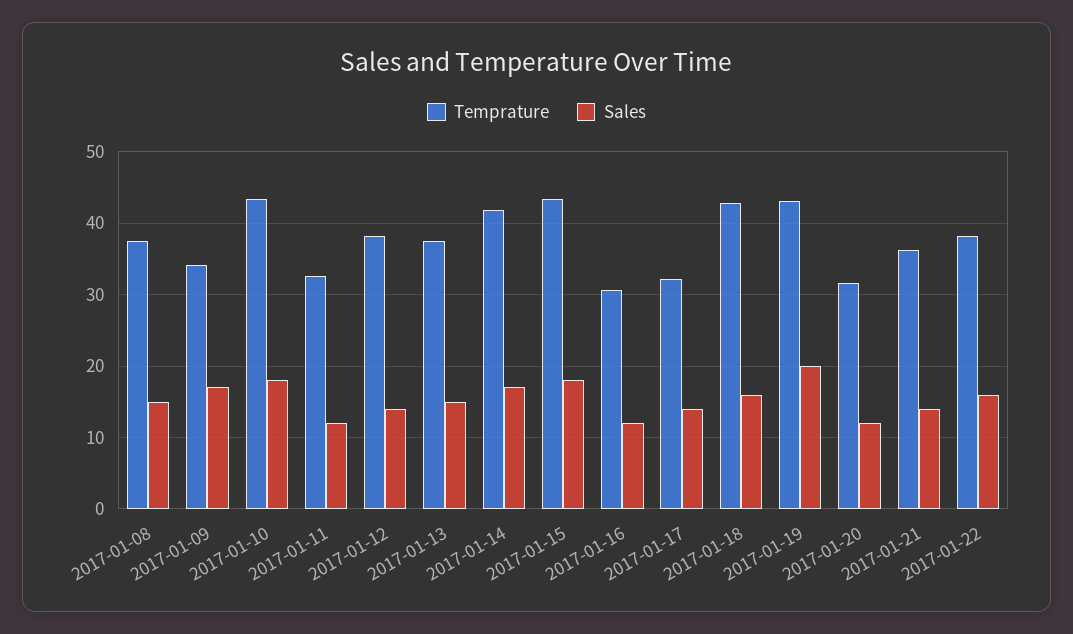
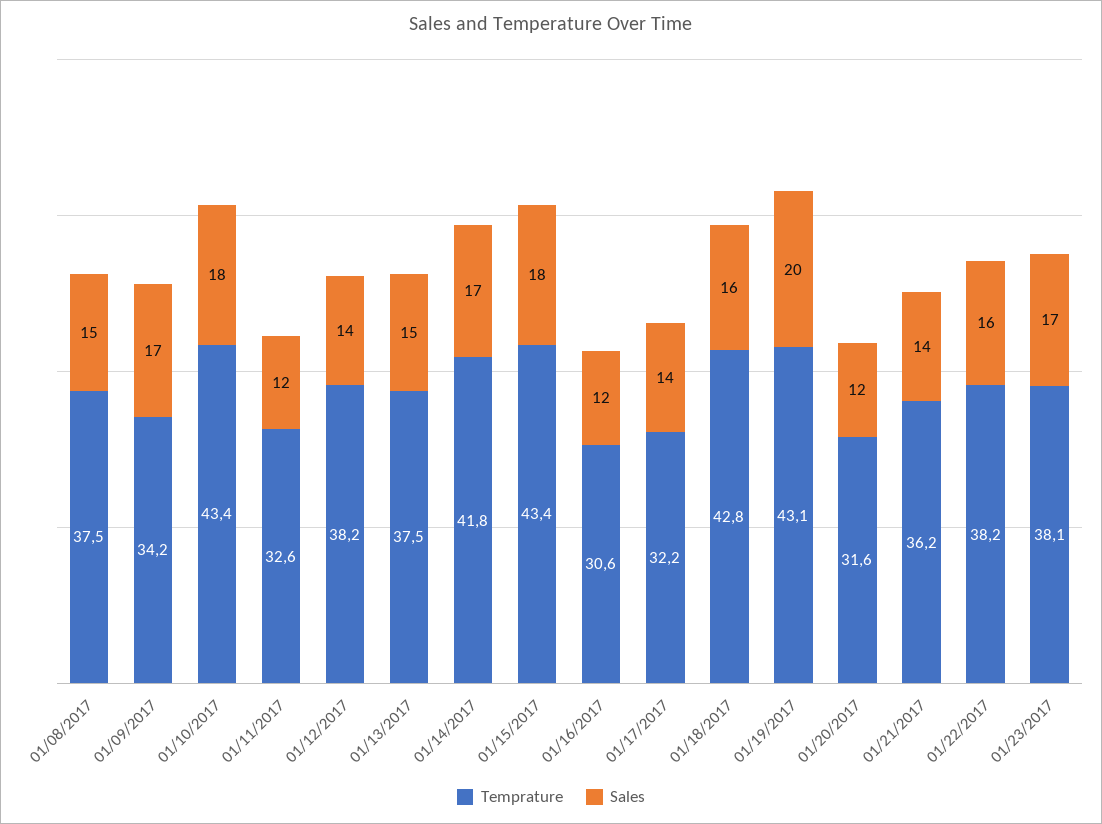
Temprature, 01/23/2017: none -> 38.1
Sales, 01/23/2017: none -> 17

